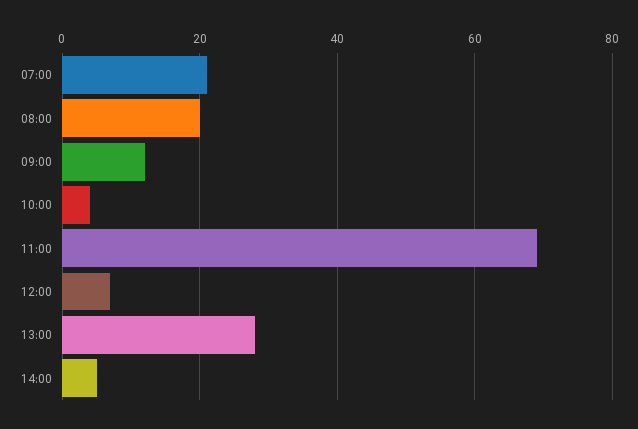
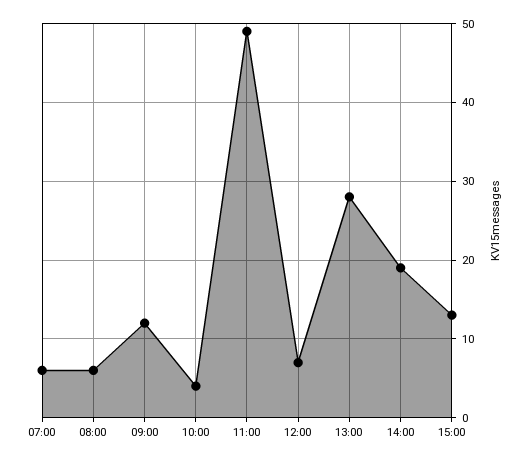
07:00: 20 -> 6
08:00: 20 -> 6
11:00: 70 -> 49
14:00: 5 -> 19
15:00: none -> 13

